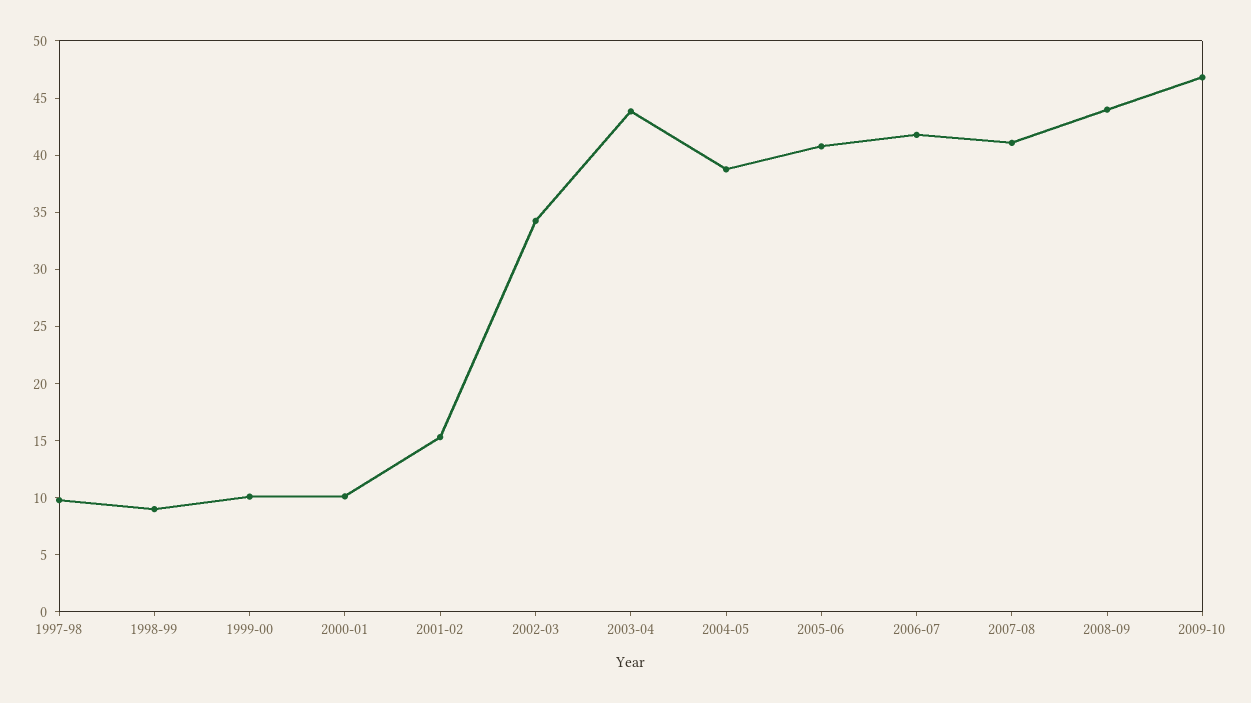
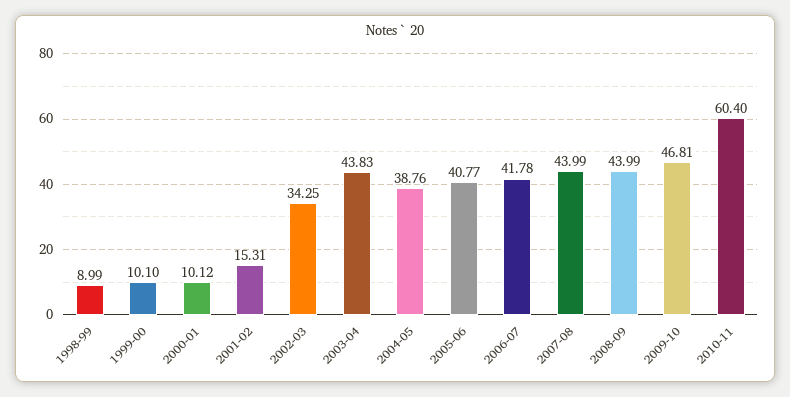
1997-98: 10 -> none
2007-08: 41 -> 43.99
2010-11: none -> 60.4

